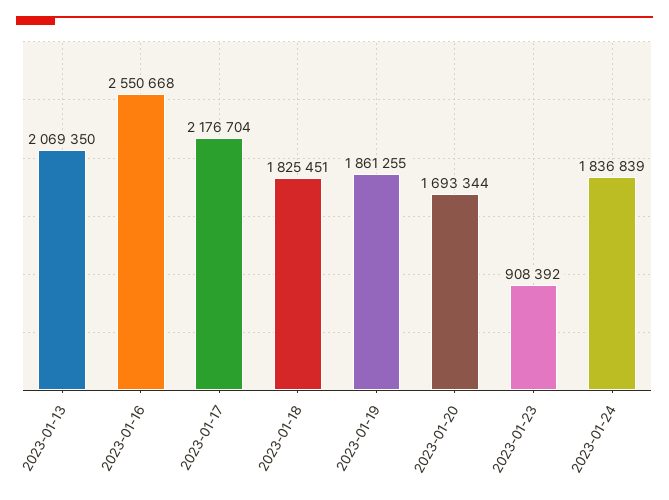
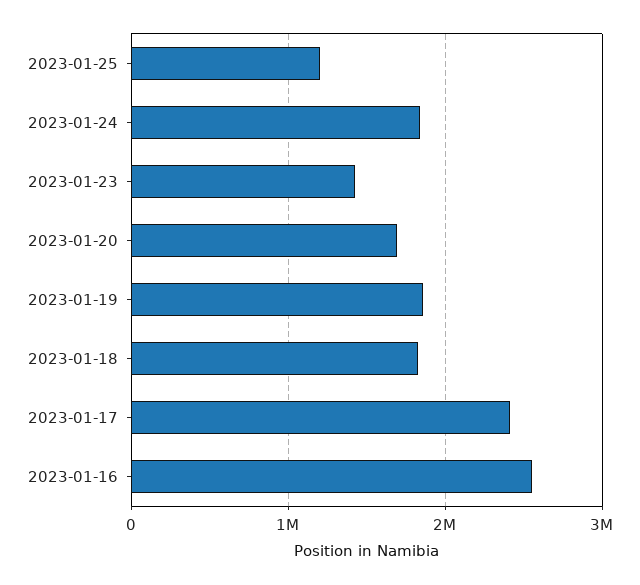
2023-01-13: 2069350 -> none
2023-01-17: 2176704 -> 2400000
2023-01-23: 908392 -> 1400000
2023-01-25: none -> 1200000

